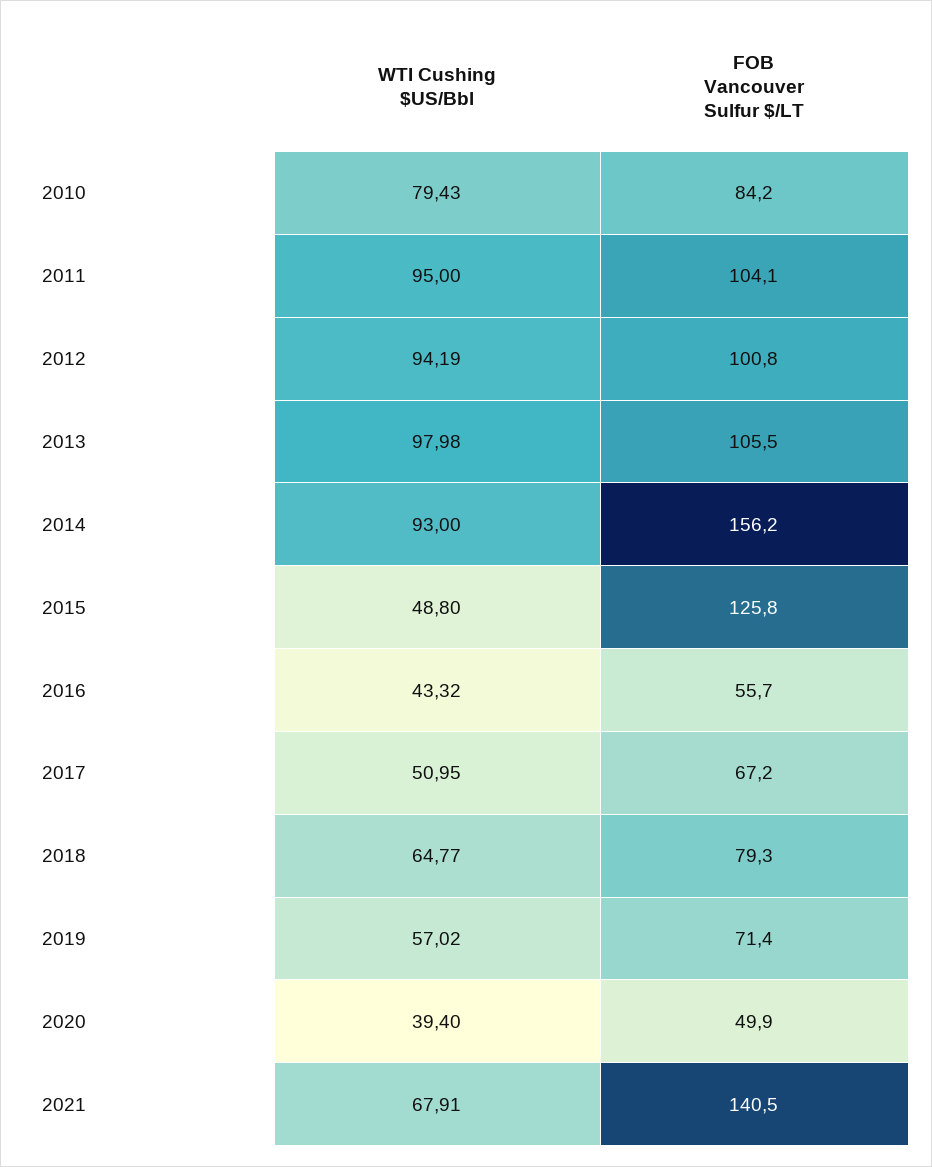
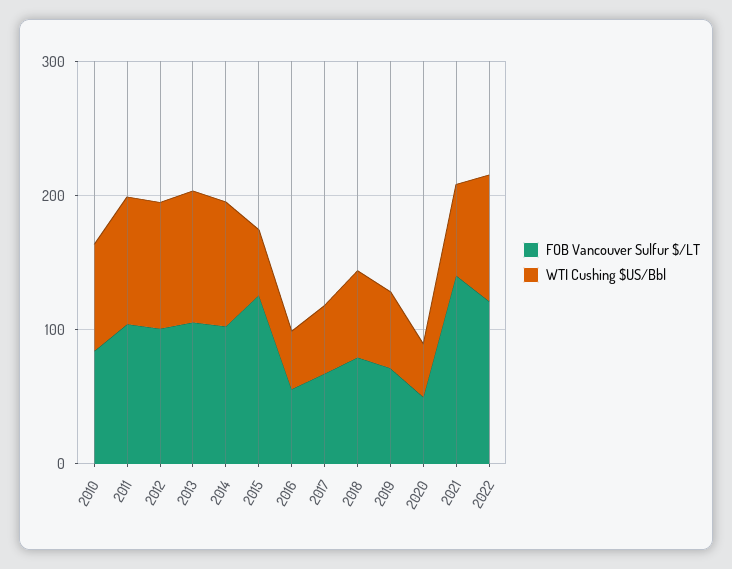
FOB Vancouver Sulfur $/LT, 2014: 156.2 -> 100
FOB Vancouver Sulfur $/LT, 2022: none -> 120
WTI Cushing $US/Bbl, 2022: none -> 100

